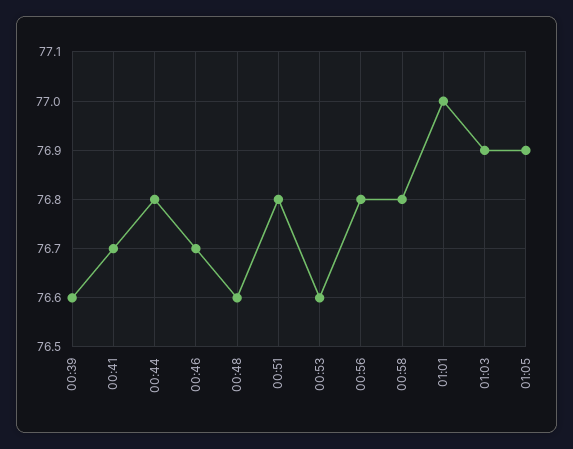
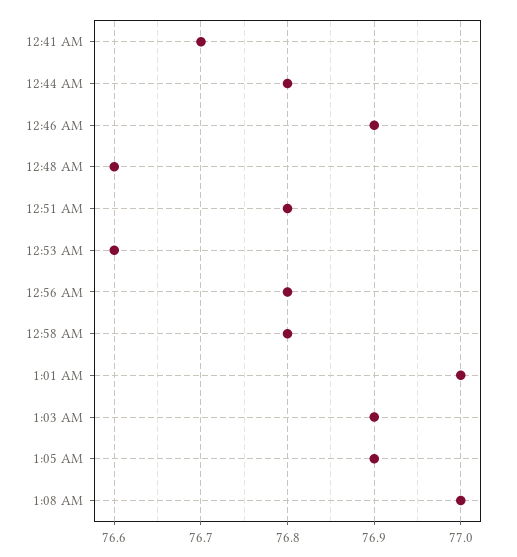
00:39: 76.6 -> none
00:46: 76.7 -> 76.9
1:08 AM: none -> 77

